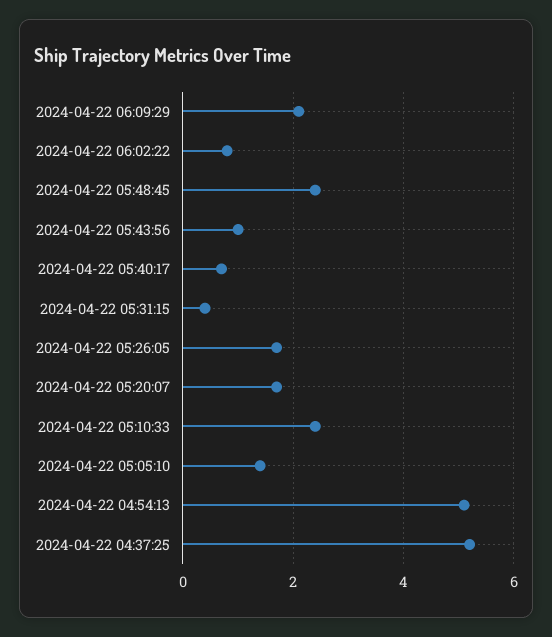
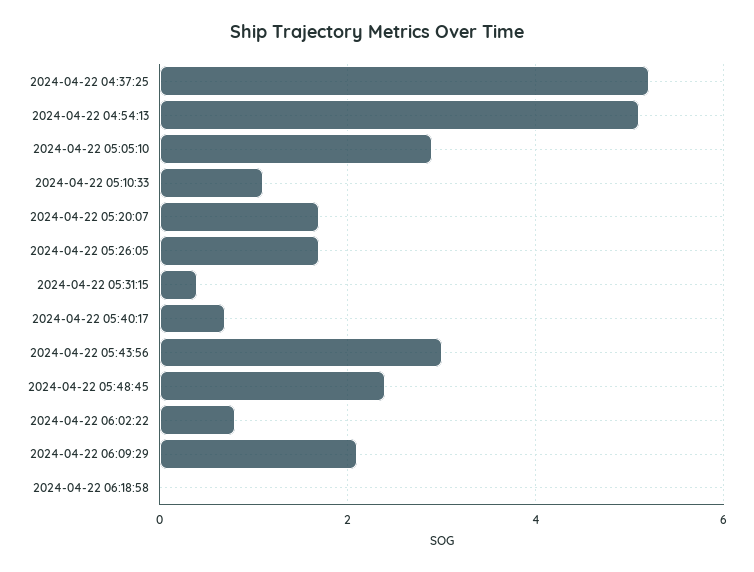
2024-04-22 05:43:56: 1 -> 3
2024-04-22 05:10:33: 2.5 -> 1
2024-04-22 05:05:10: 1.5 -> 3
2024-04-22 06:18:58: none -> 0

